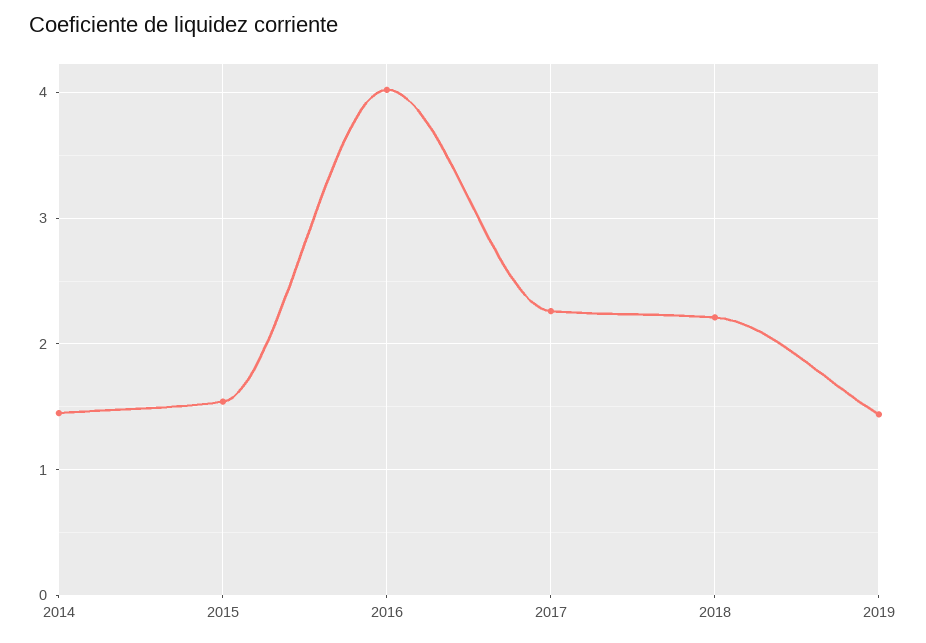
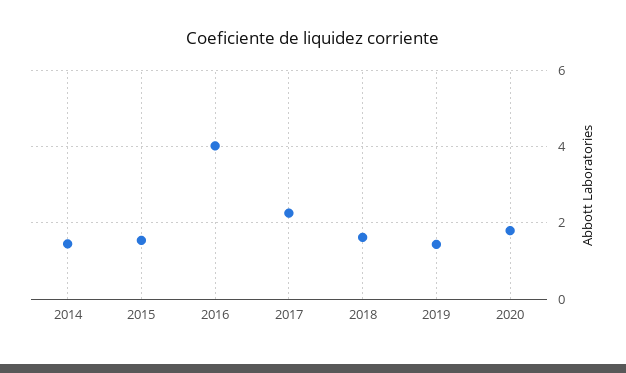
2018: 2.2 -> 1.6
2020: none -> 1.8

